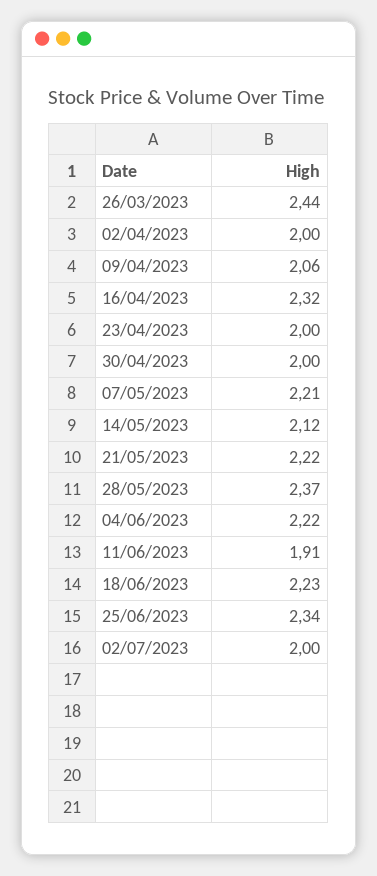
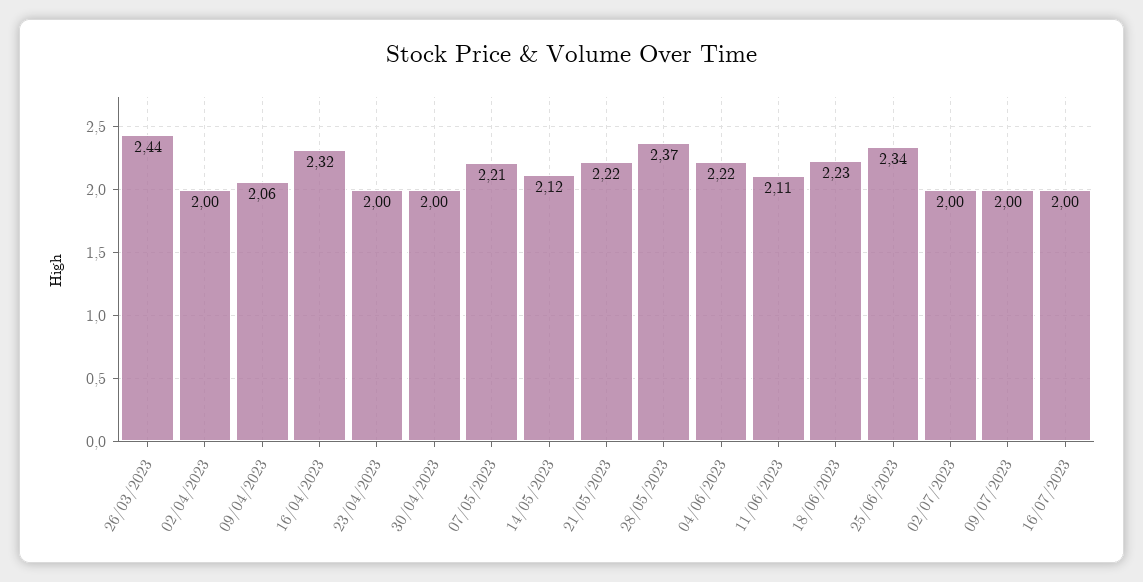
11/06/2023: 1.91 -> 2.11
09/07/2023: none -> 2
16/07/2023: none -> 2

